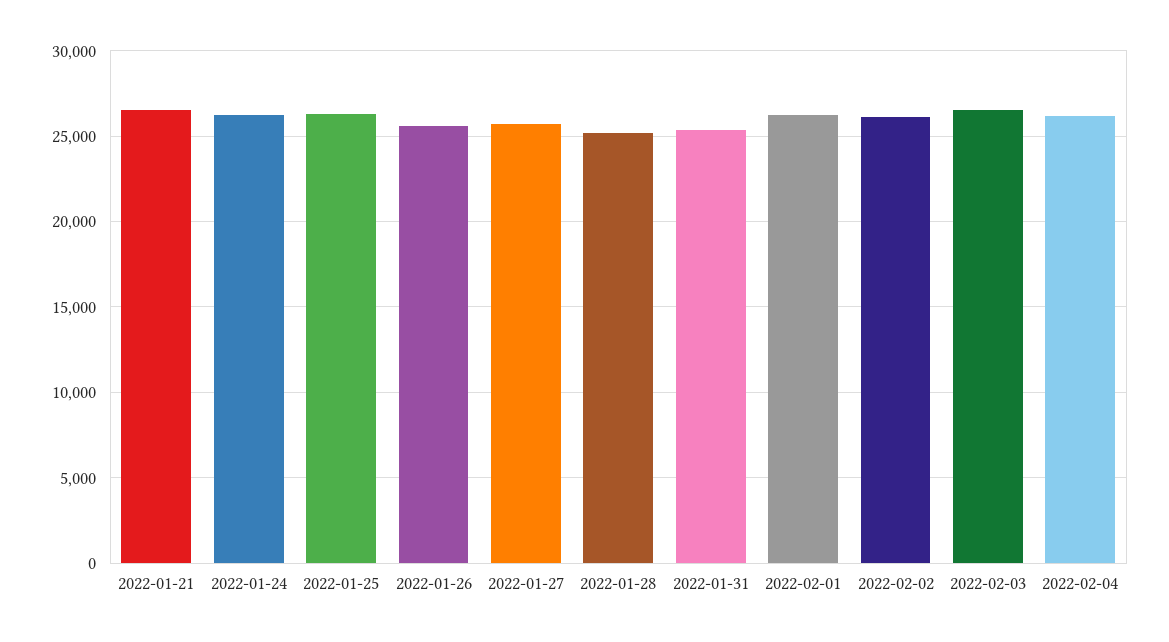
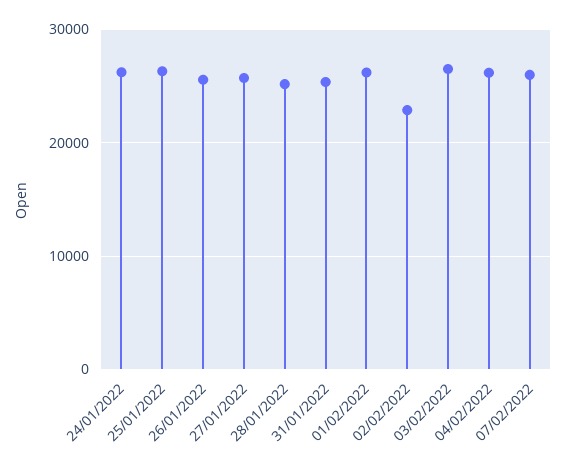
2022-01-21: 26500 -> none
2022-02-02: 26000 -> 23000
07/02/2022: none -> 26000

